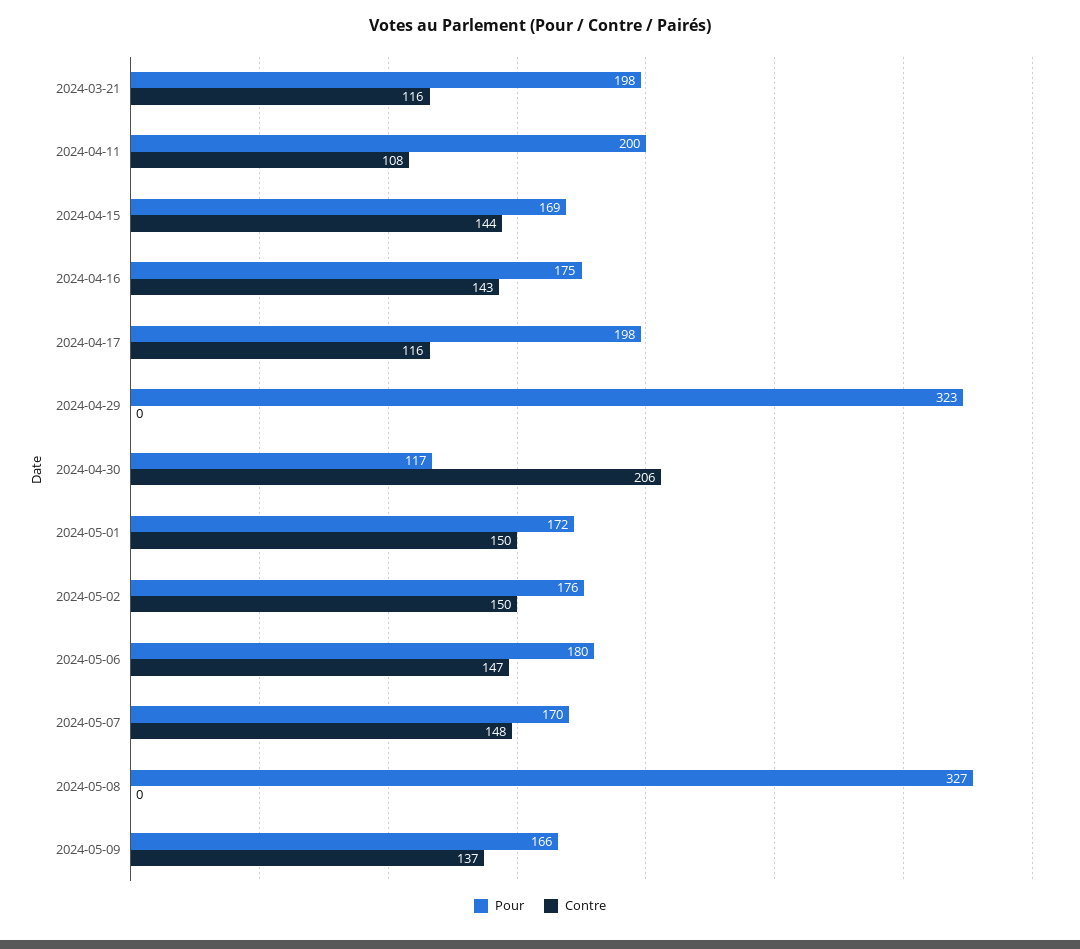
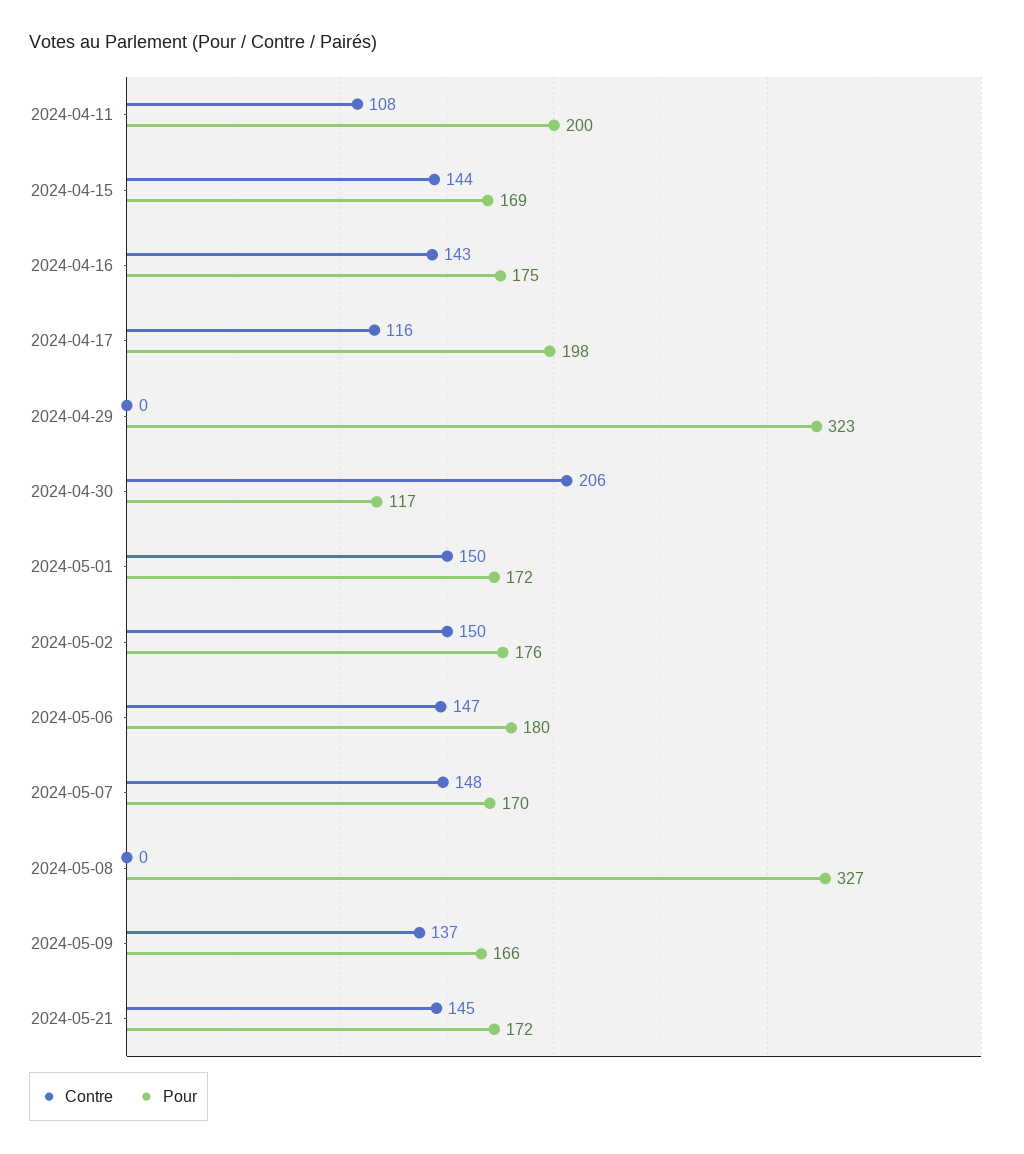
Pour, 2024-03-21: 198 -> none
Contre, 2024-03-21: 116 -> none
Contre, 2024-05-21: none -> 145
Pour, 2024-05-21: none -> 172

